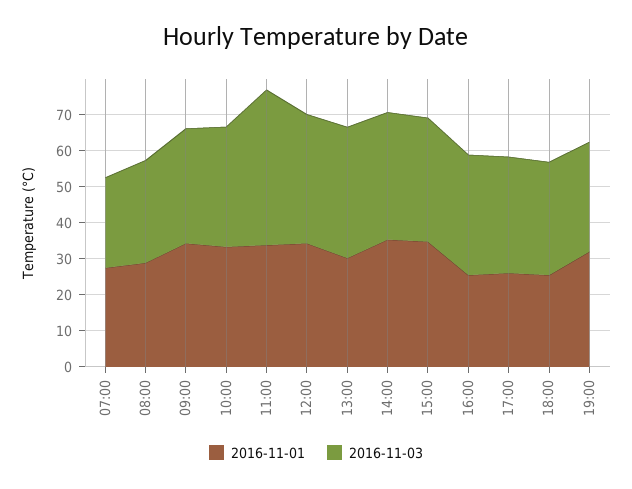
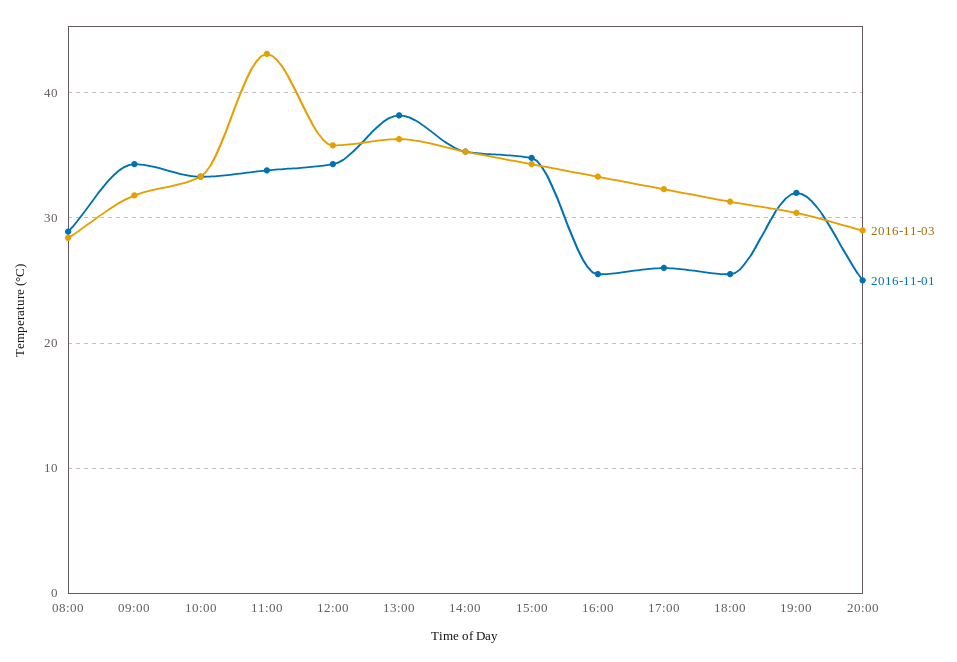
2016-11-01, 07:00: 27.5 -> none
2016-11-03, 07:00: 25 -> none
2016-11-01, 13:00: 30 -> 38
2016-11-03, 20:00: none -> 29
2016-11-01, 20:00: none -> 25

